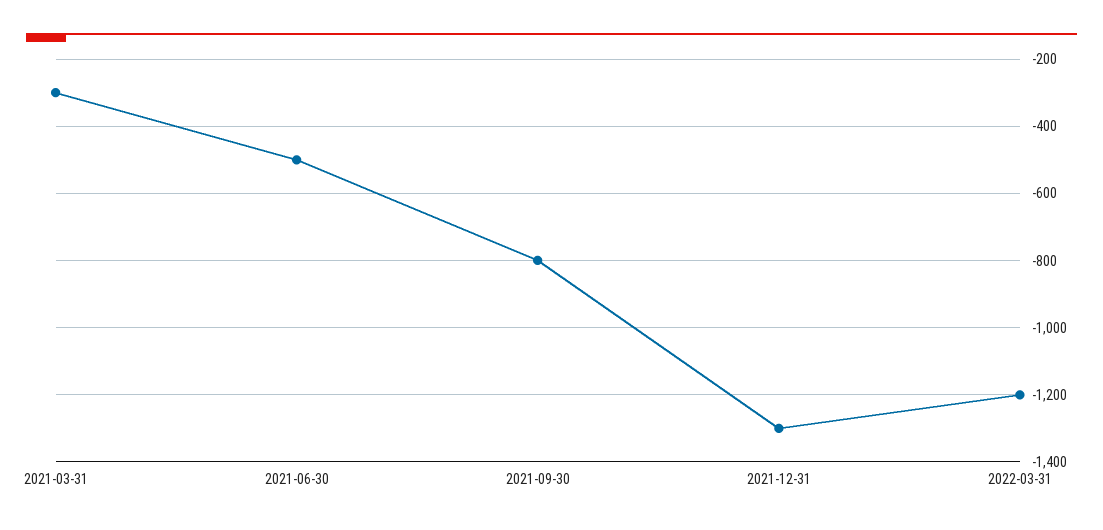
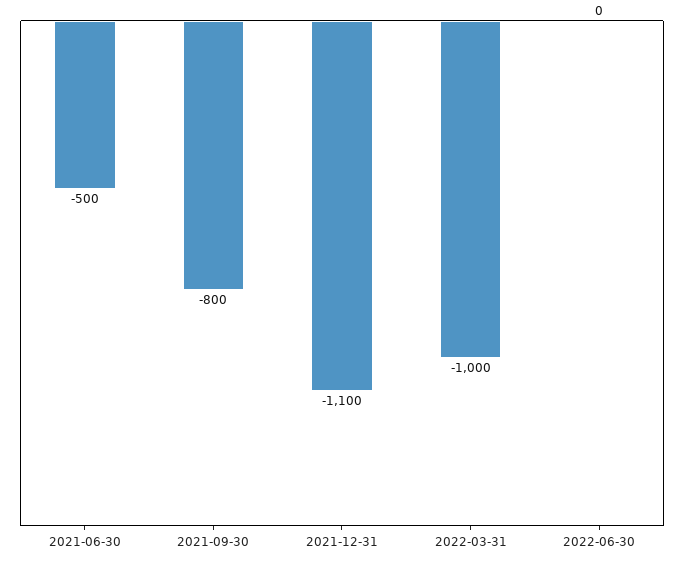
2021-03-31: -300 -> none
2021-12-31: -1300 -> -1100
2022-03-31: -1200 -> -1000
2022-06-30: none -> 0

